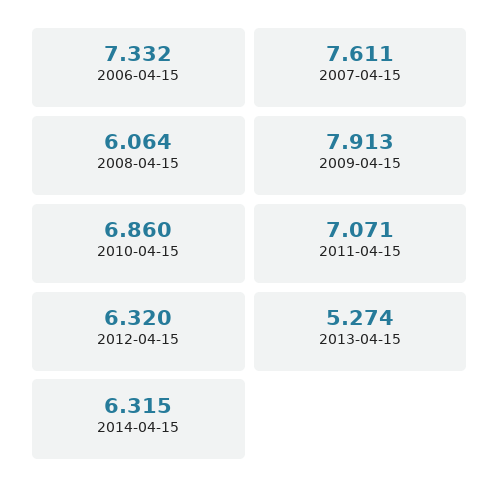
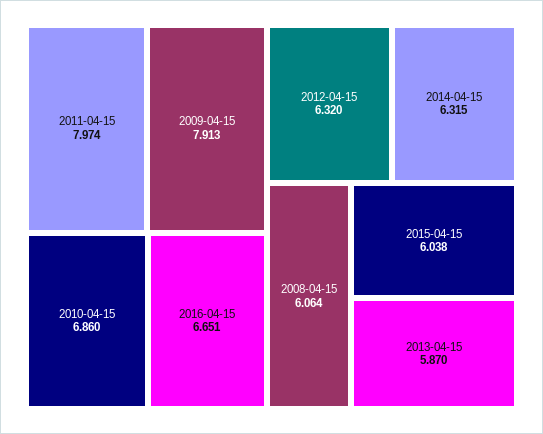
2006-04-15: 7.332 -> none
2007-04-15: 7.611 -> none
2011-04-15: 7.071 -> 7.974
2013-04-15: 5.274 -> 5.87
2016-04-15: none -> 6.651
2015-04-15: none -> 6.038

